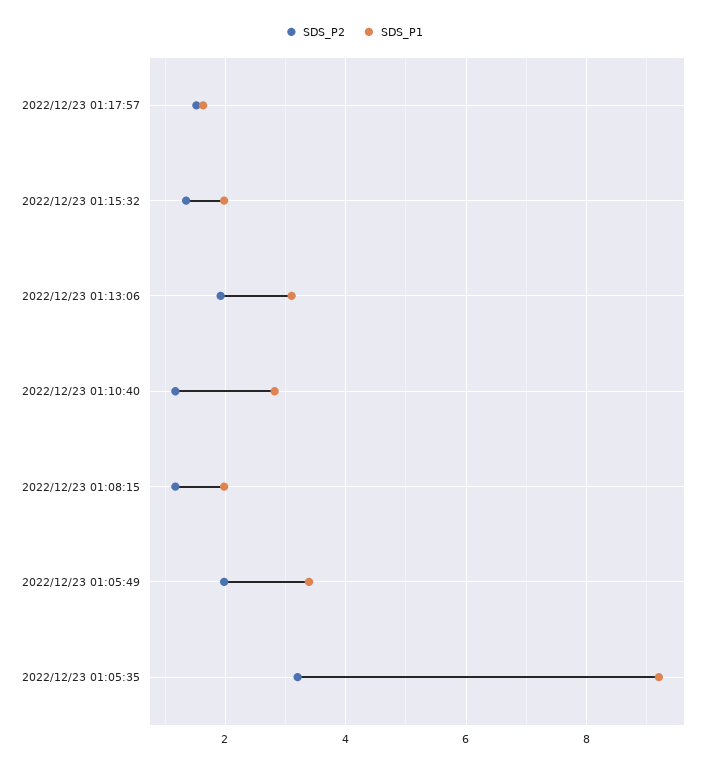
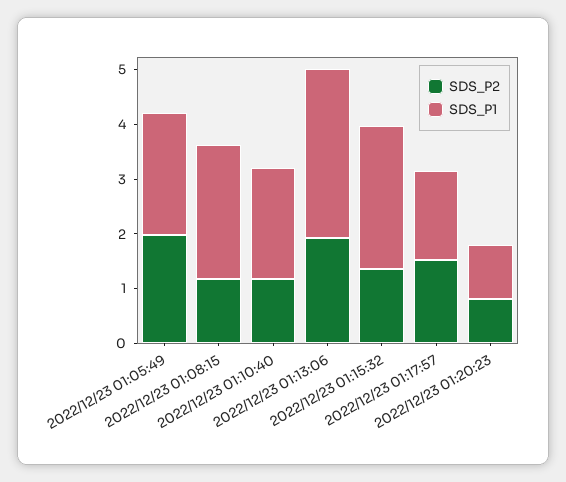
SDS_P1, 2022/12/23 01:15:32: 2 -> 2.6
SDS_P1, 2022/12/23 01:10:40: 2.8 -> 2
SDS_P1, 2022/12/23 01:08:15: 2 -> 2.4
SDS_P1, 2022/12/23 01:05:49: 3.4 -> 2.2
SDS_P2, 2022/12/23 01:05:35: 3.2 -> none
SDS_P1, 2022/12/23 01:05:35: 9.2 -> none
SDS_P2, 2022/12/23 01:20:23: none -> 0.8
SDS_P1, 2022/12/23 01:20:23: none -> 1

